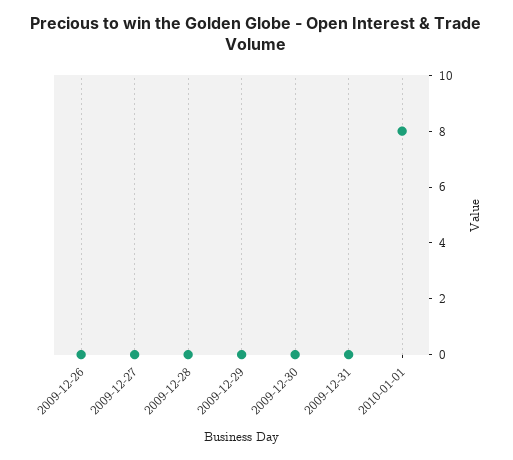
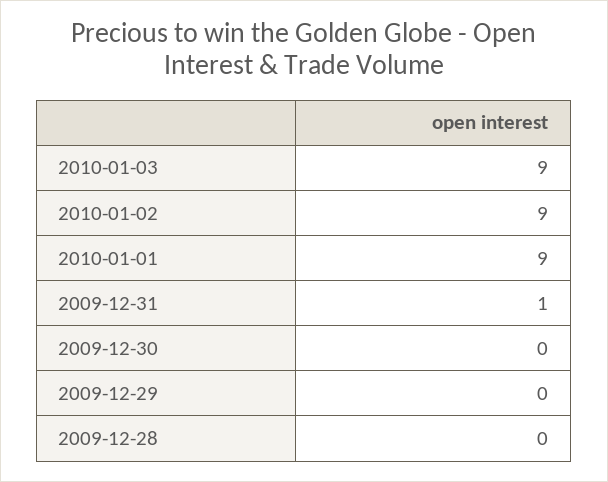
2009-12-26: 0 -> none
2009-12-27: 0 -> none
2009-12-31: 0 -> 1
2010-01-01: 8 -> 9
2010-01-03: none -> 9
2010-01-02: none -> 9

